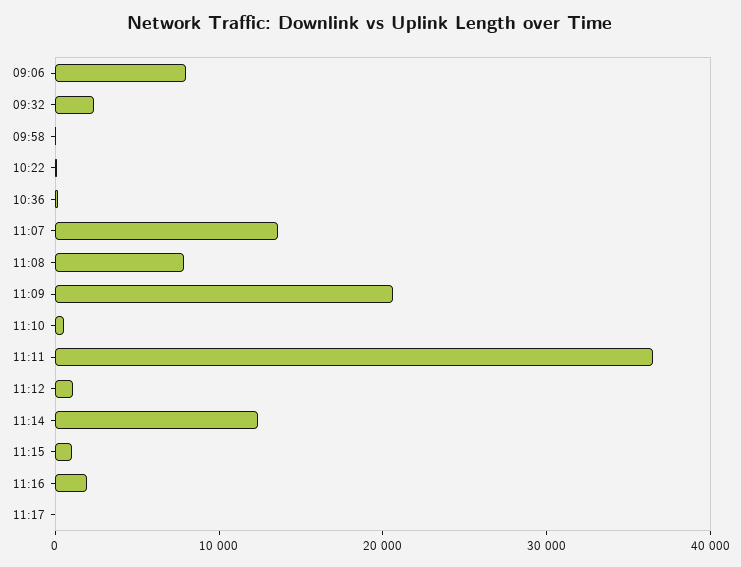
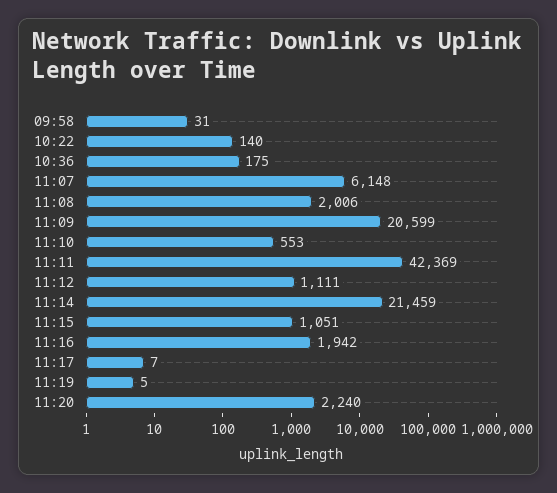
09:06: 8000 -> none
09:32: 2000 -> none
11:07: 14000 -> 6148
11:08: 8000 -> 2006
11:11: 36000 -> 42369
11:14: 12000 -> 21459
11:19: none -> 5
11:20: none -> 2240

